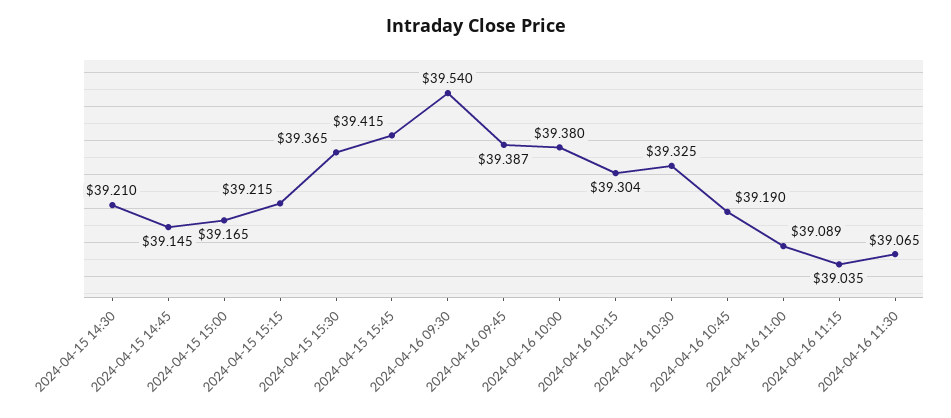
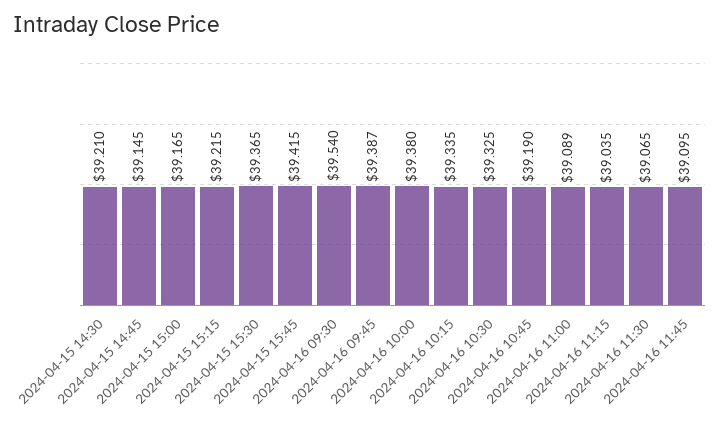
2024-04-16 10:15: 39.304 -> 39.335
2024-04-16 11:45: none -> 39.095

